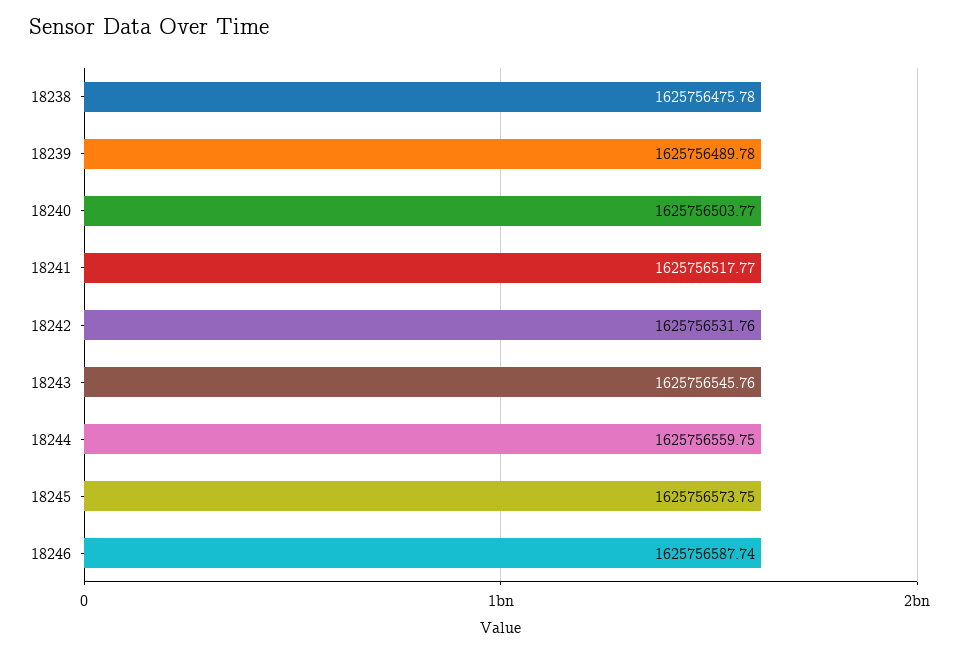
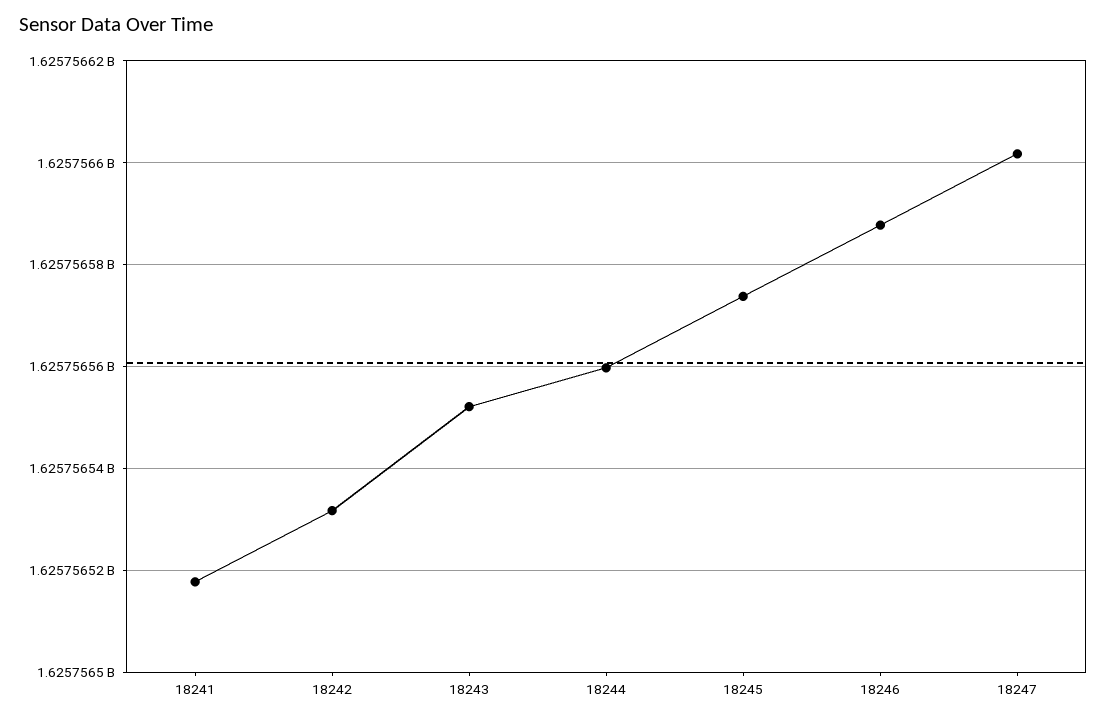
18238: 1625756475.78 -> none
18239: 1625756489.78 -> none
18240: 1625756503.77 -> none
18243: 1625756545.76 -> 1625756552
18247: none -> 1625756602

